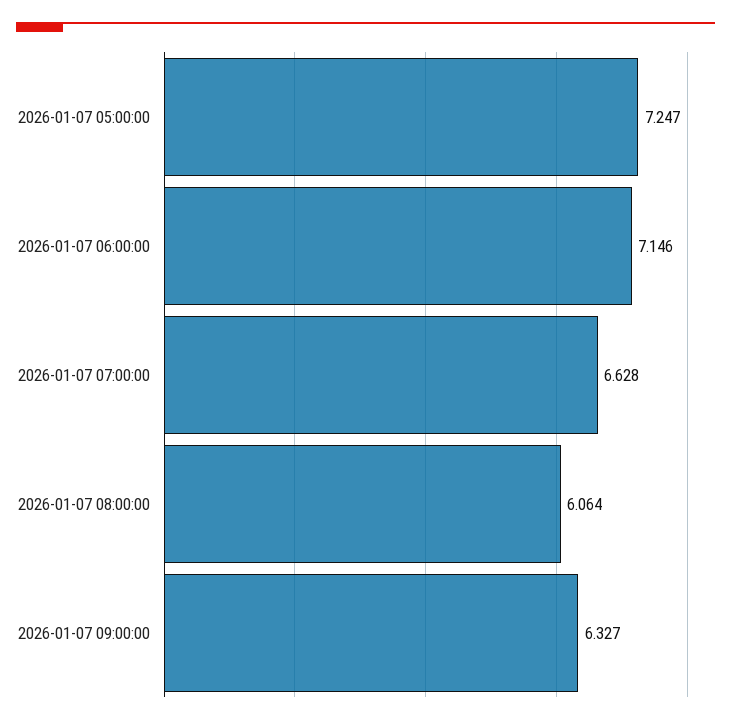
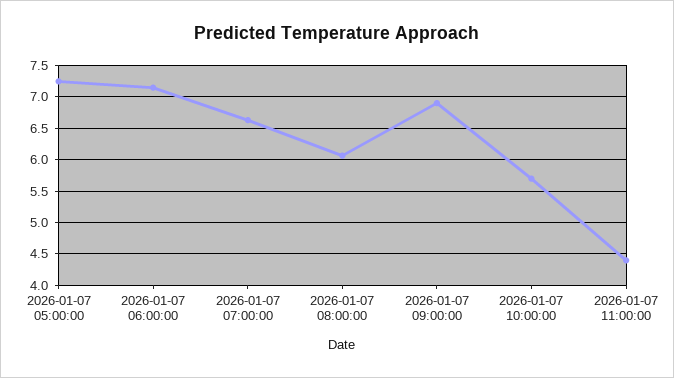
2026-01-07 09:00:00: 6.327 -> 6.9
2026-01-07 10:00:00: none -> 5.7
2026-01-07 11:00:00: none -> 4.4

